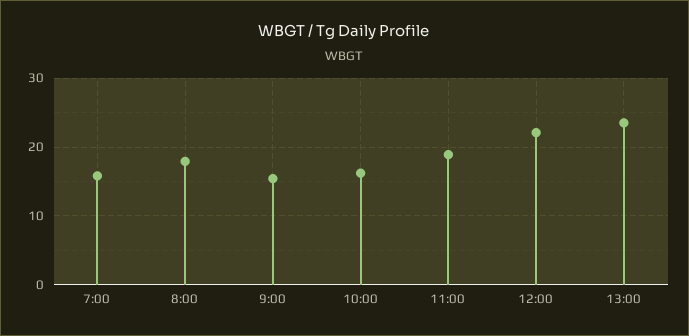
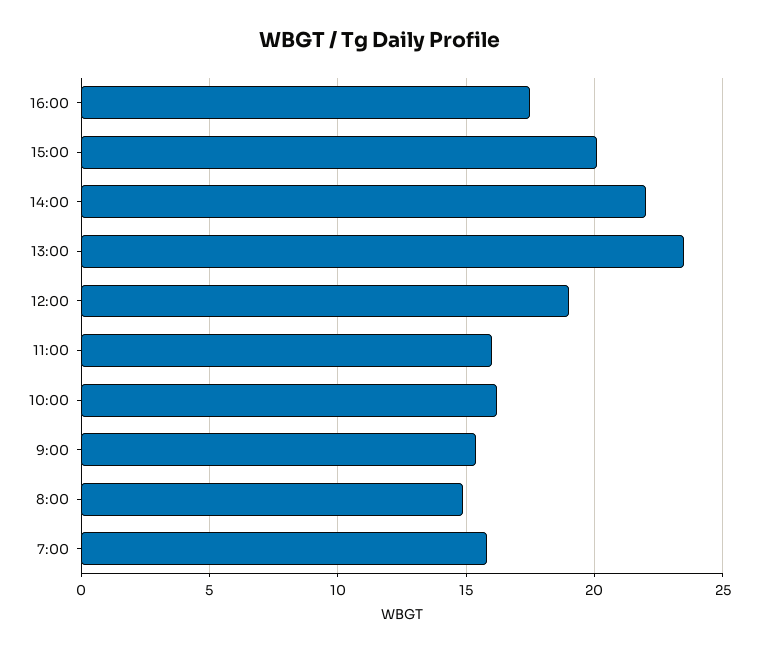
8:00: 18 -> 15
11:00: 19 -> 16
12:00: 22 -> 19
16:00: none -> 17.5
15:00: none -> 20
14:00: none -> 22

